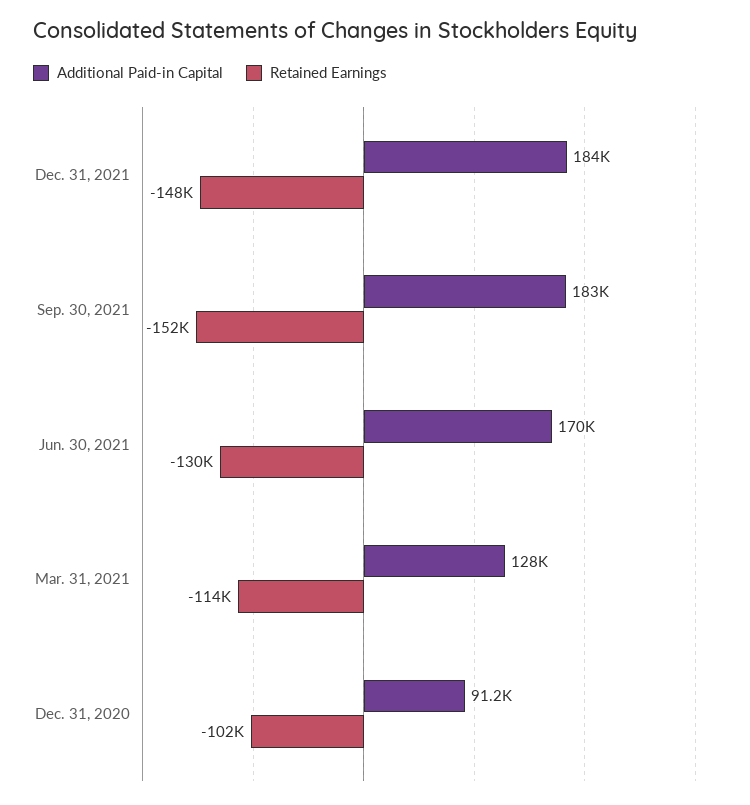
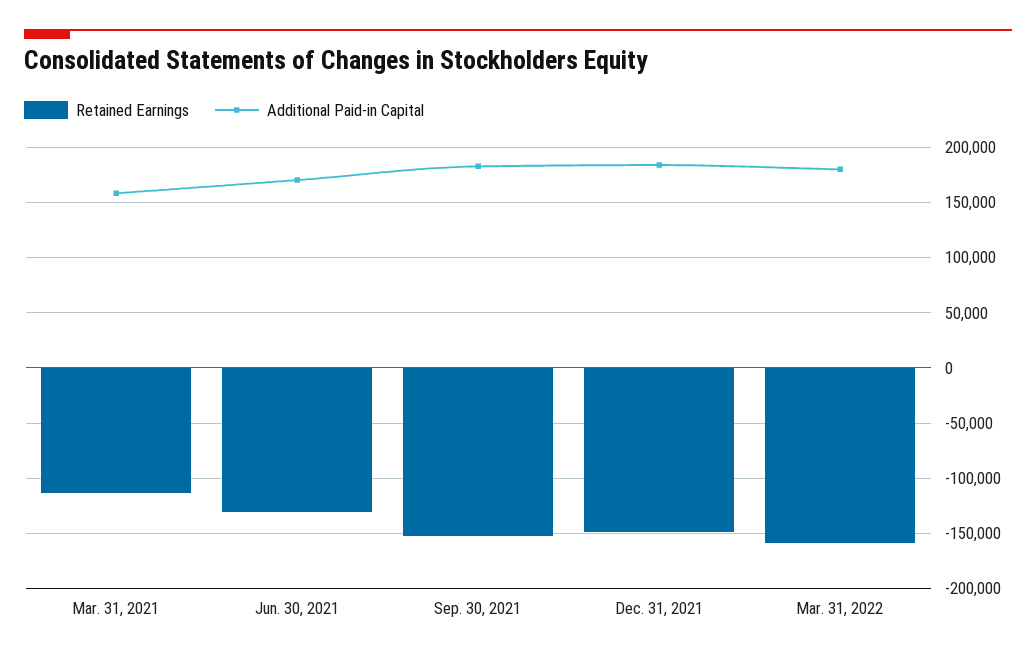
Additional Paid-in Capital, Mar. 31, 2021: 128000 -> 160000
Additional Paid-in Capital, Dec. 31, 2020: 91200 -> none
Retained Earnings, Dec. 31, 2020: -102000 -> none
Retained Earnings, Mar. 31, 2022: none -> -160000
Additional Paid-in Capital, Mar. 31, 2022: none -> 180000

